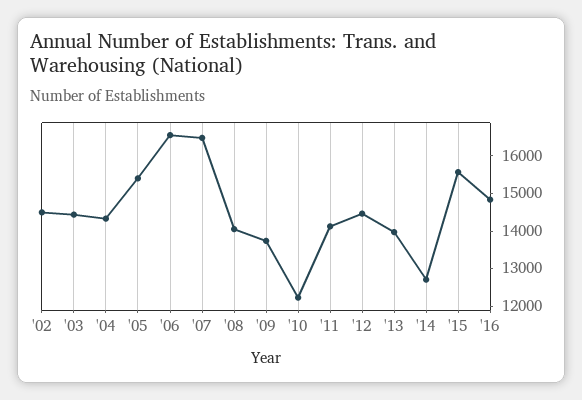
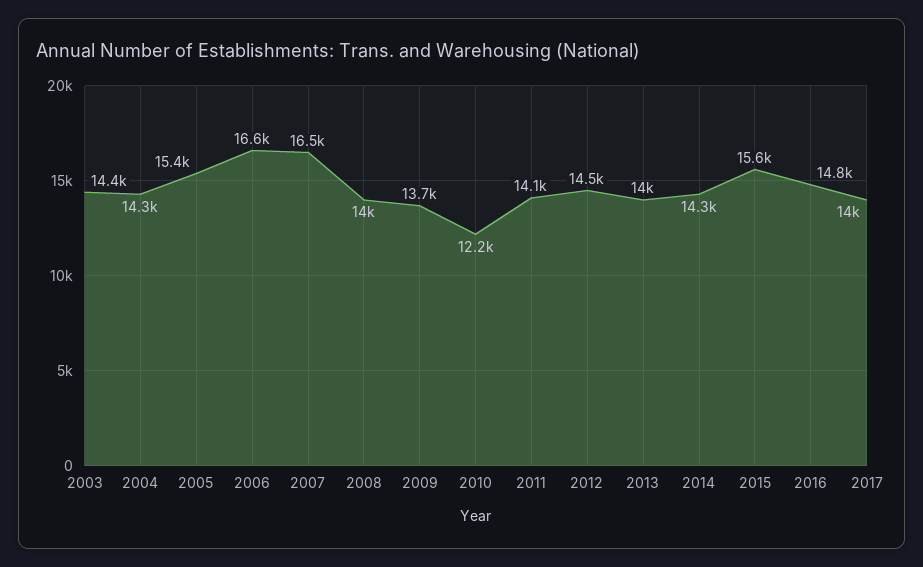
'02: 14500 -> none
'14: 12750 -> 14300
2017: none -> 14000

